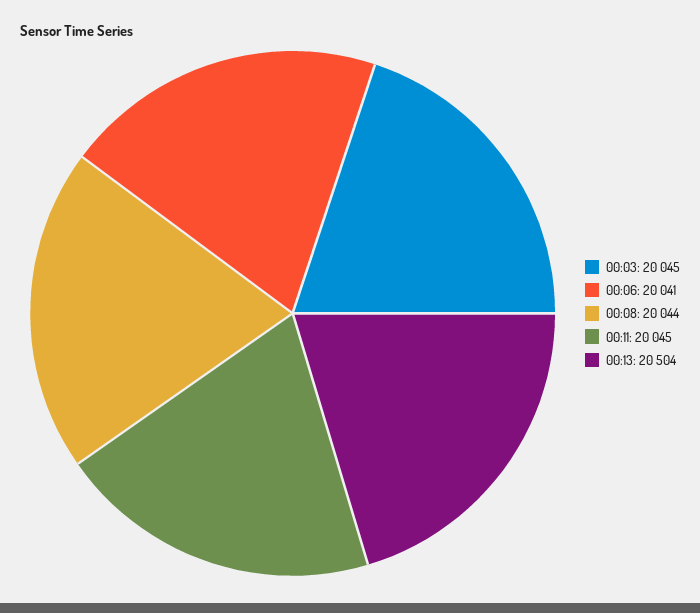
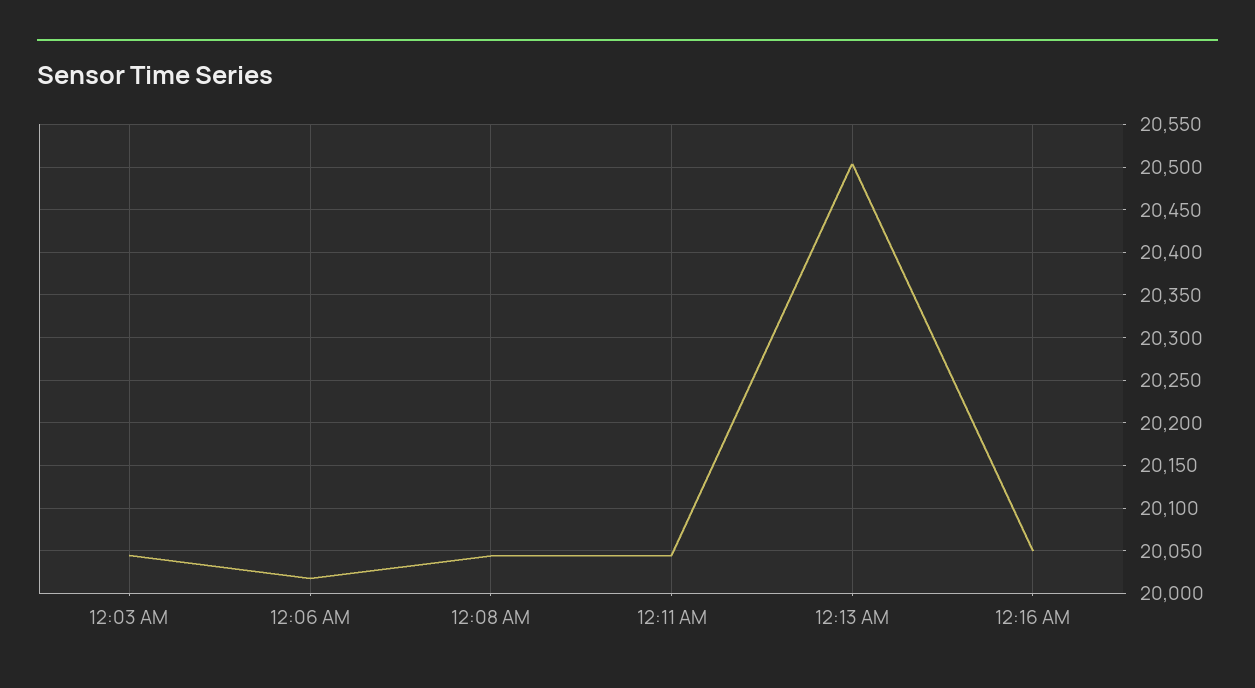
00:06: 20041 -> 20020
12:16 AM: none -> 20050

